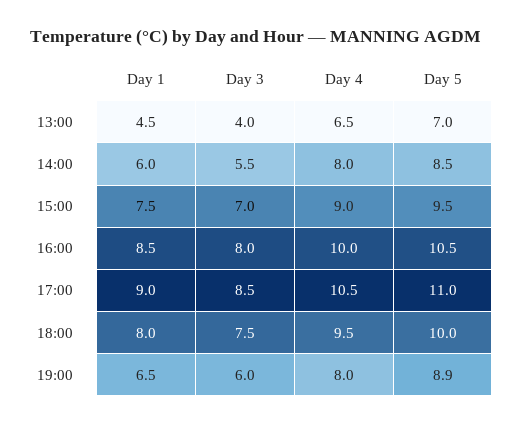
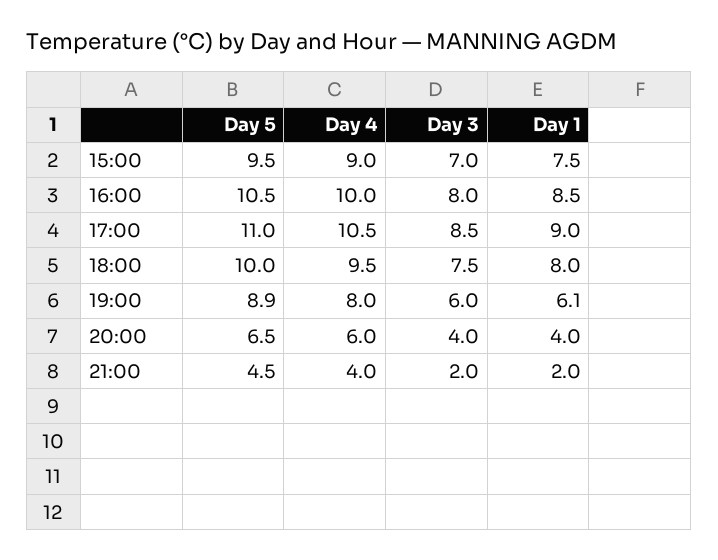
Day 1, 13:00: 4.5 -> none
Day 3, 13:00: 4 -> none
Day 4, 13:00: 6.5 -> none
Day 5, 13:00: 7 -> none
Day 1, 14:00: 6 -> none
Day 3, 14:00: 5.5 -> none
Day 4, 14:00: 8 -> none
Day 5, 14:00: 8.5 -> none
Day 1, 19:00: 6.5 -> 6.1
Day 5, 20:00: none -> 6.5
Day 4, 20:00: none -> 6
Day 3, 20:00: none -> 4
Day 1, 20:00: none -> 4
Day 5, 21:00: none -> 4.5
Day 4, 21:00: none -> 4
Day 3, 21:00: none -> 2
Day 1, 21:00: none -> 2

